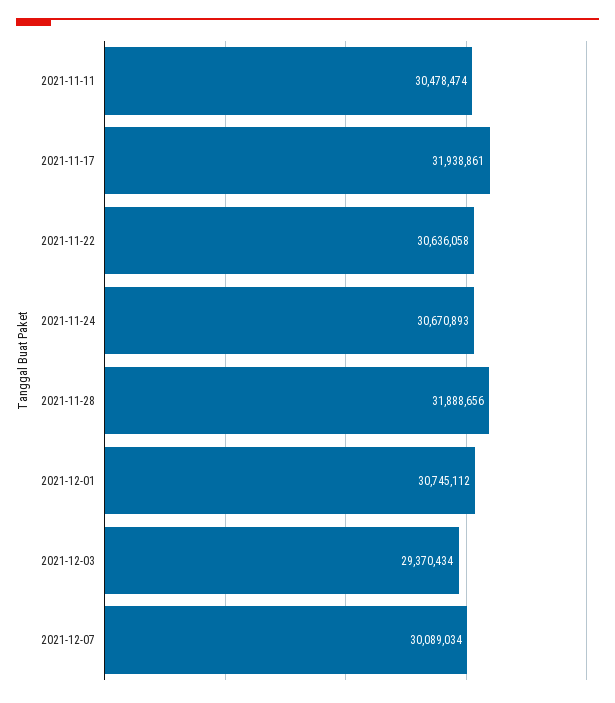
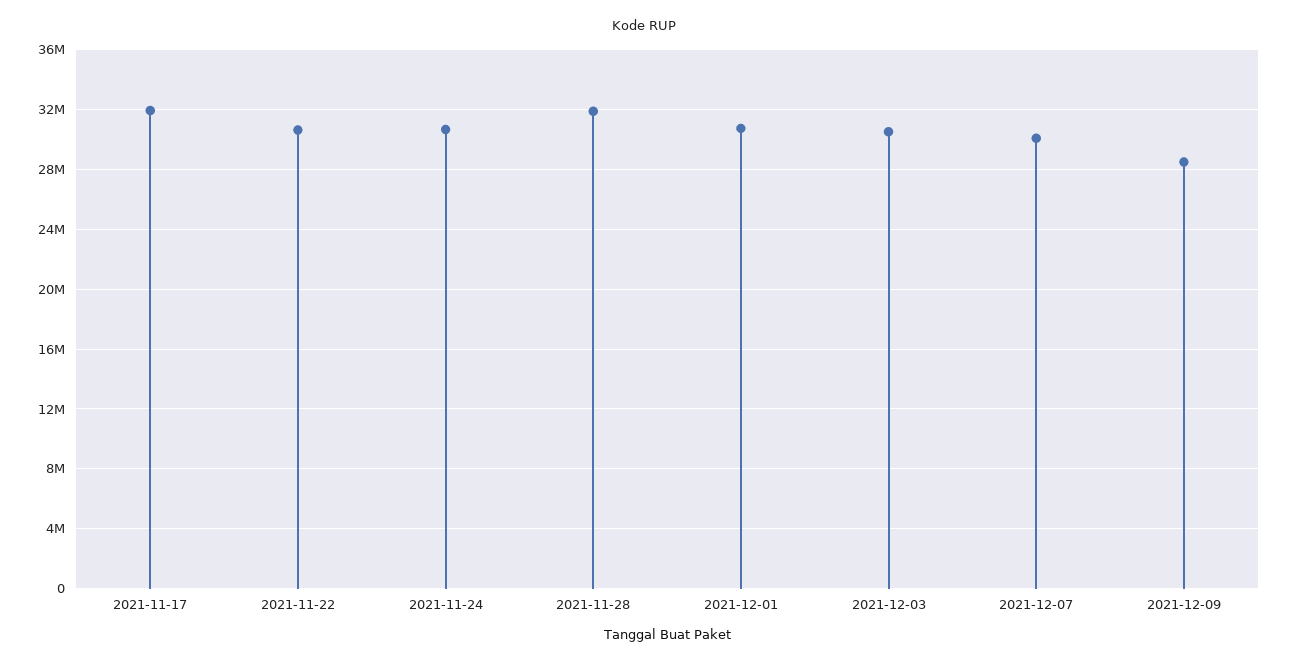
2021-11-11: 30478474 -> none
2021-12-03: 29370434 -> 30500000
2021-12-09: none -> 28500000

